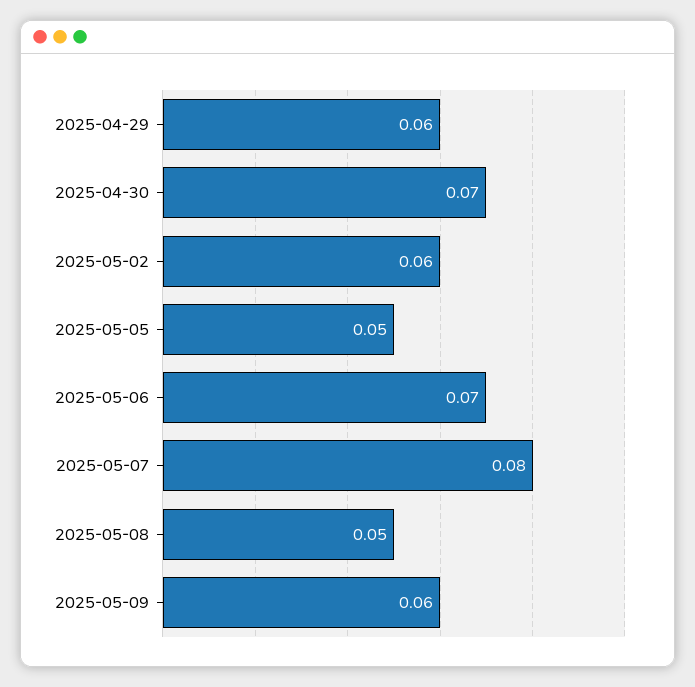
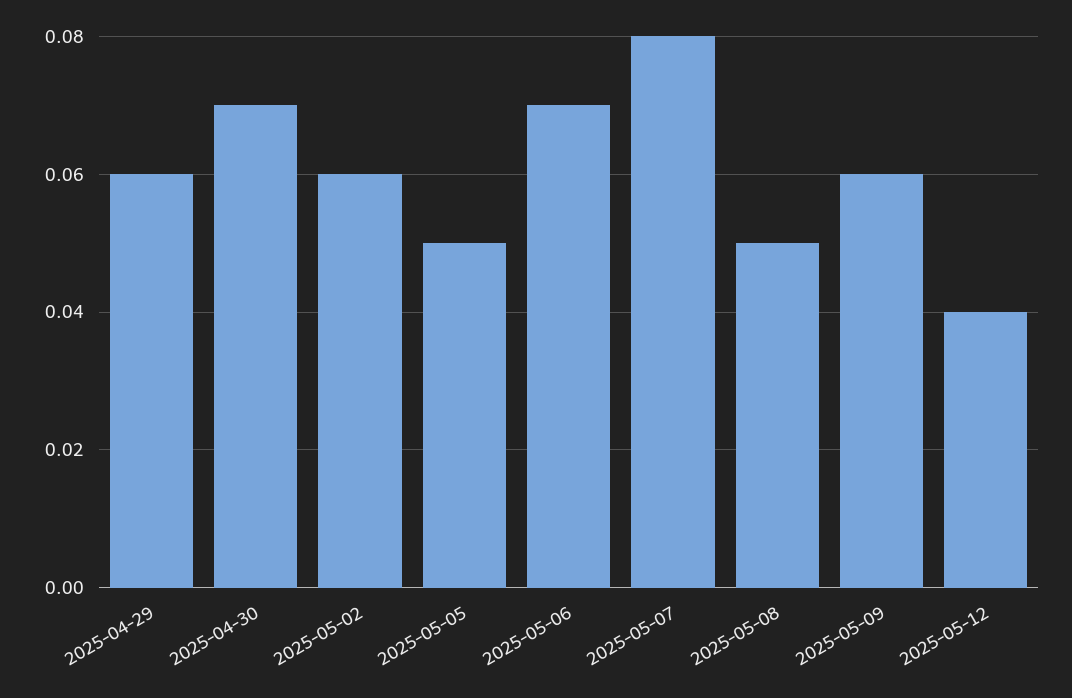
2025-05-12: none -> 0.04

